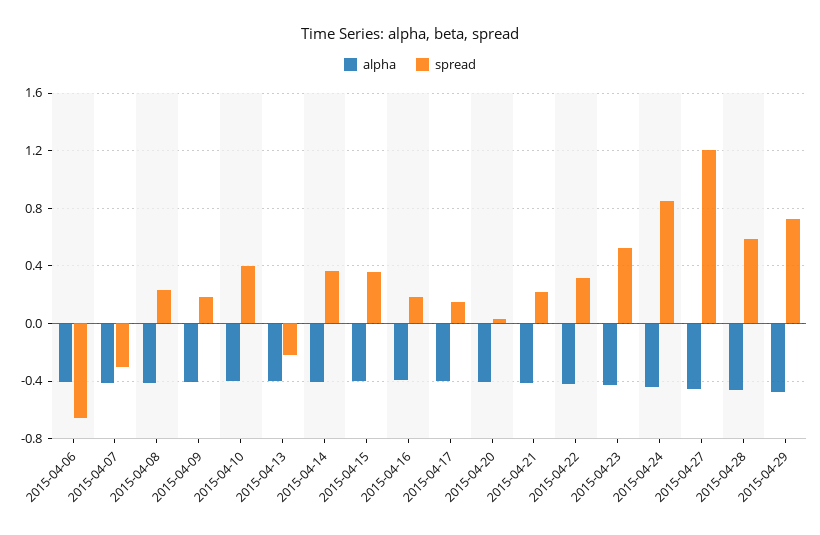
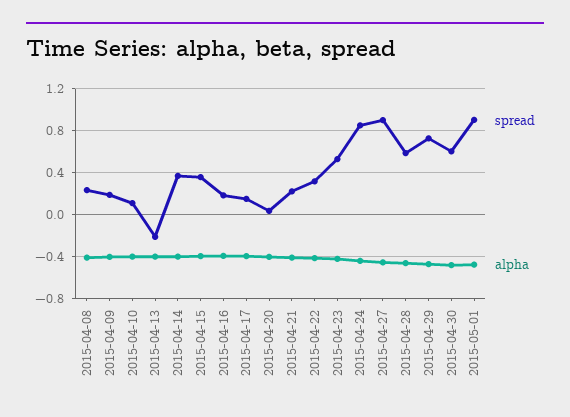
alpha, 2015-04-06: -0.4 -> none
spread, 2015-04-06: -0.65 -> none
alpha, 2015-04-07: -0.4 -> none
spread, 2015-04-07: -0.3 -> none
spread, 2015-04-10: 0.4 -> 0.1
spread, 2015-04-27: 1.2 -> 0.9
spread, 2015-04-30: none -> 0.6
alpha, 2015-04-30: none -> -0.5
spread, 2015-05-01: none -> 0.9
alpha, 2015-05-01: none -> -0.5

